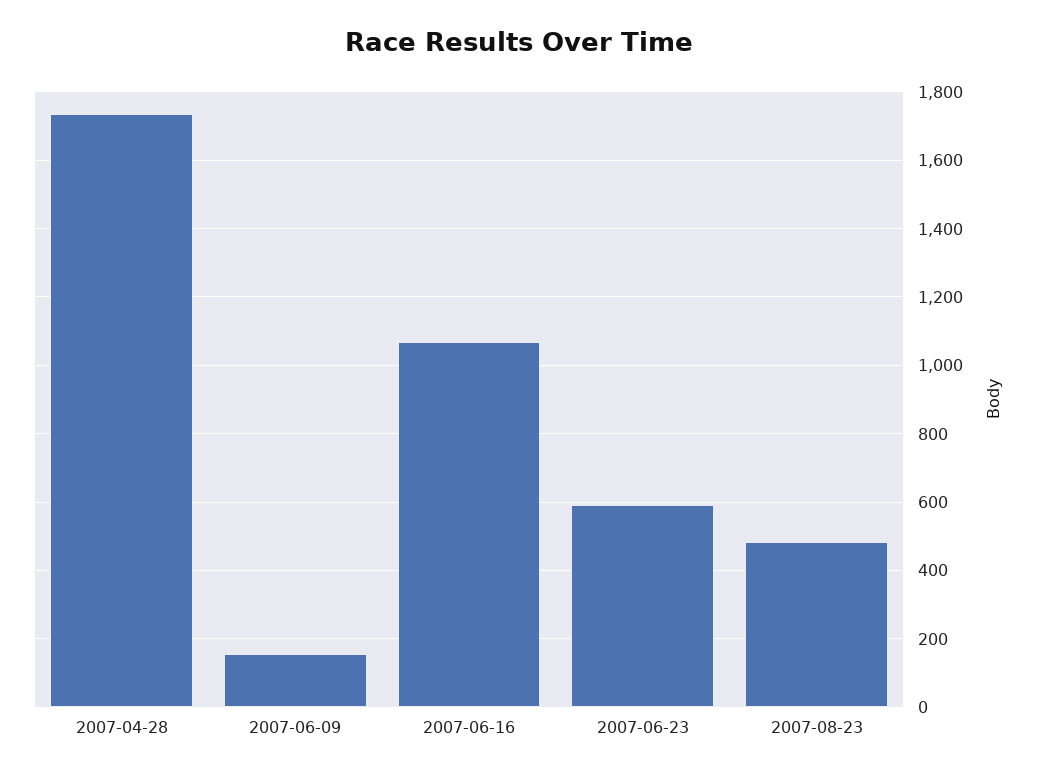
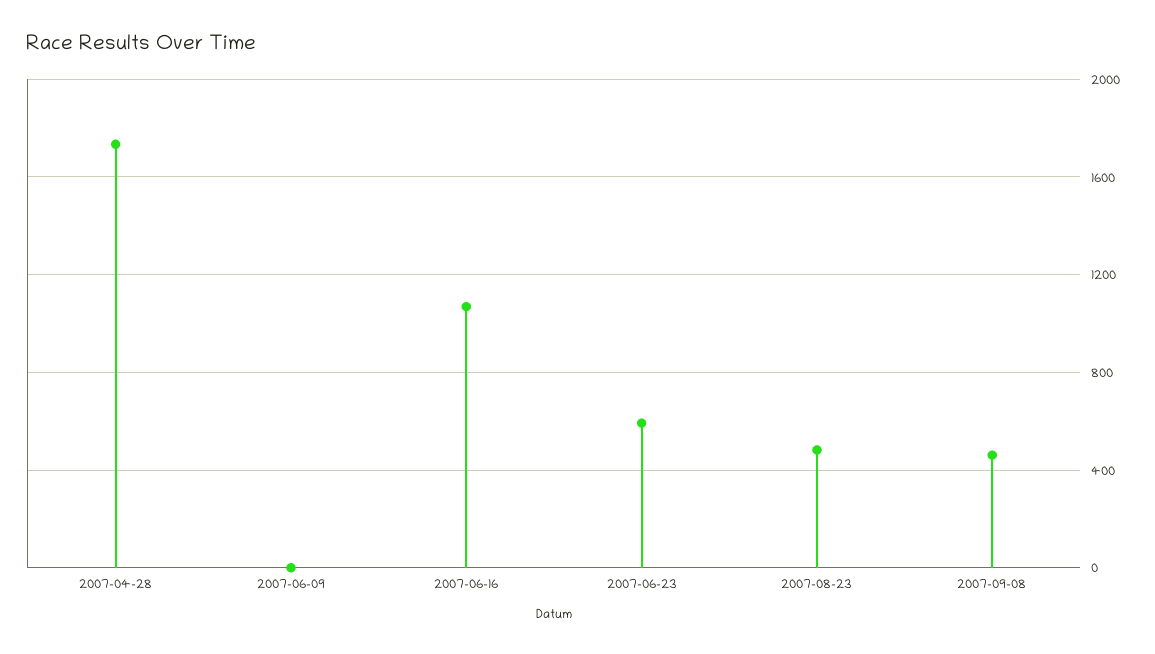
2007-06-09: 160 -> 0
2007-09-08: none -> 450

